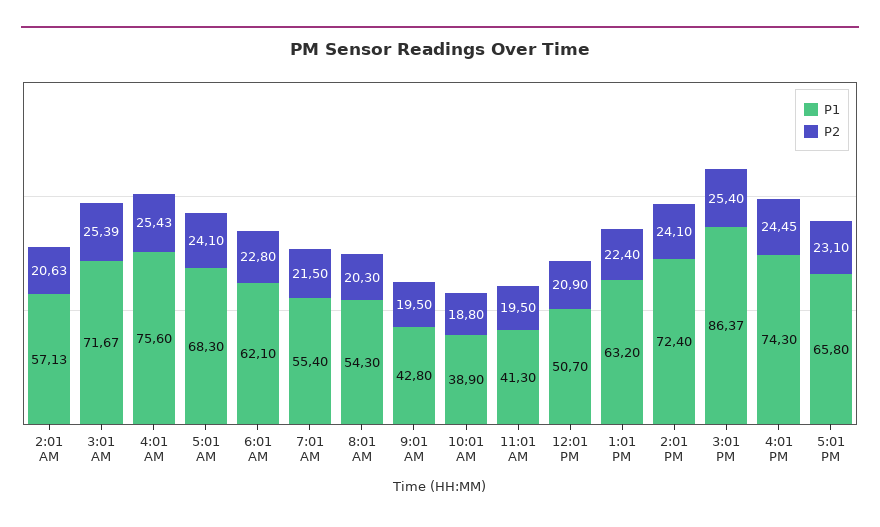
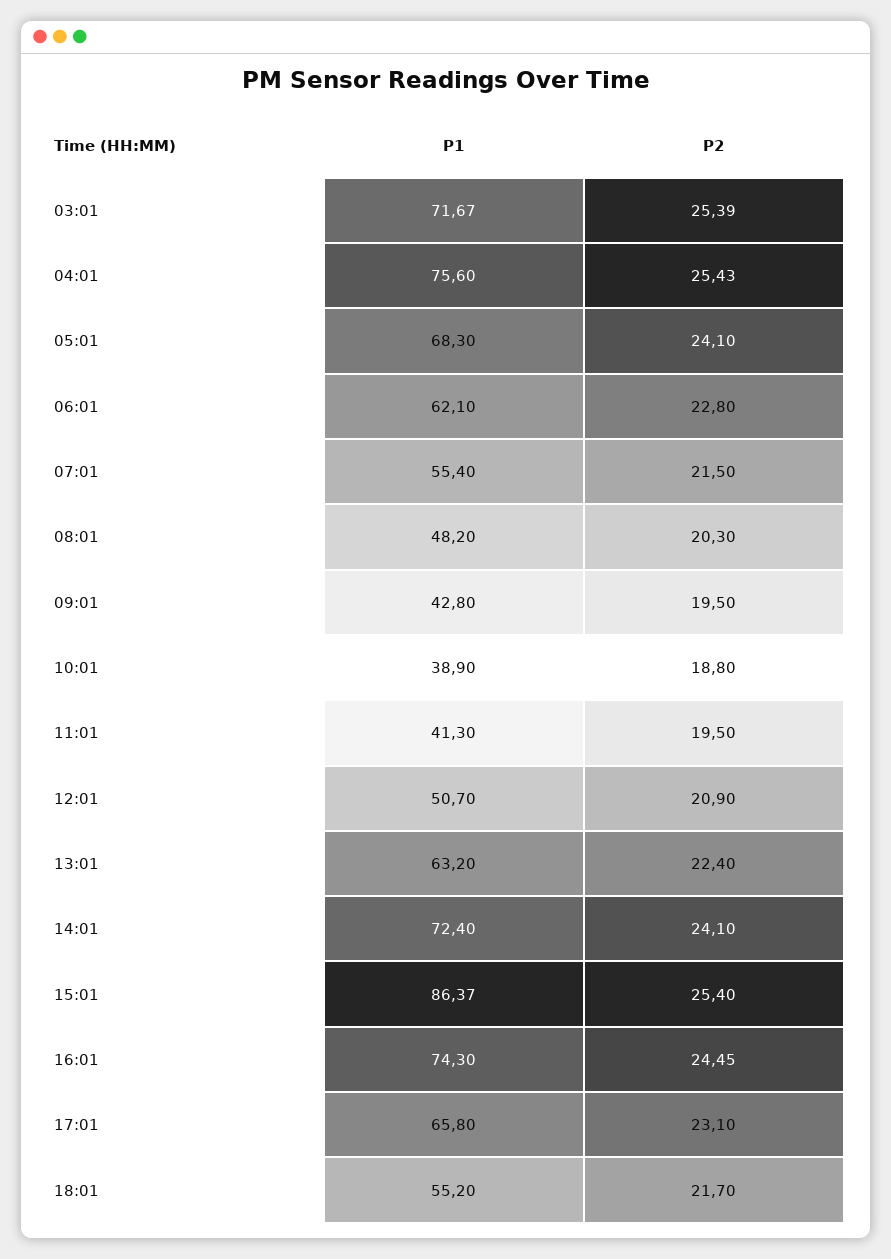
P1, 2:01 AM: 57.13 -> none
P2, 2:01 AM: 20.63 -> none
P1, 8:01 AM: 54.3 -> 48.2
P1, 18:01: none -> 55.2
P2, 18:01: none -> 21.7

